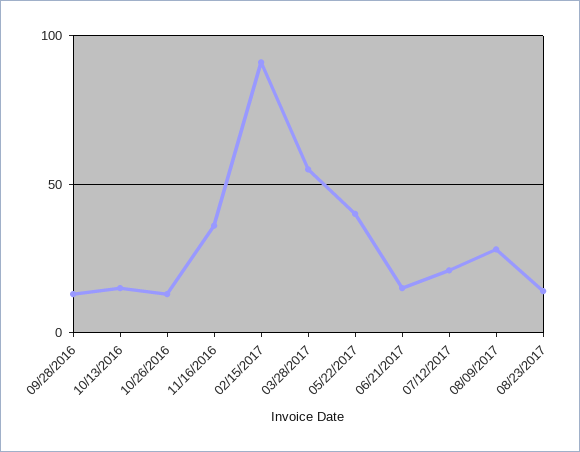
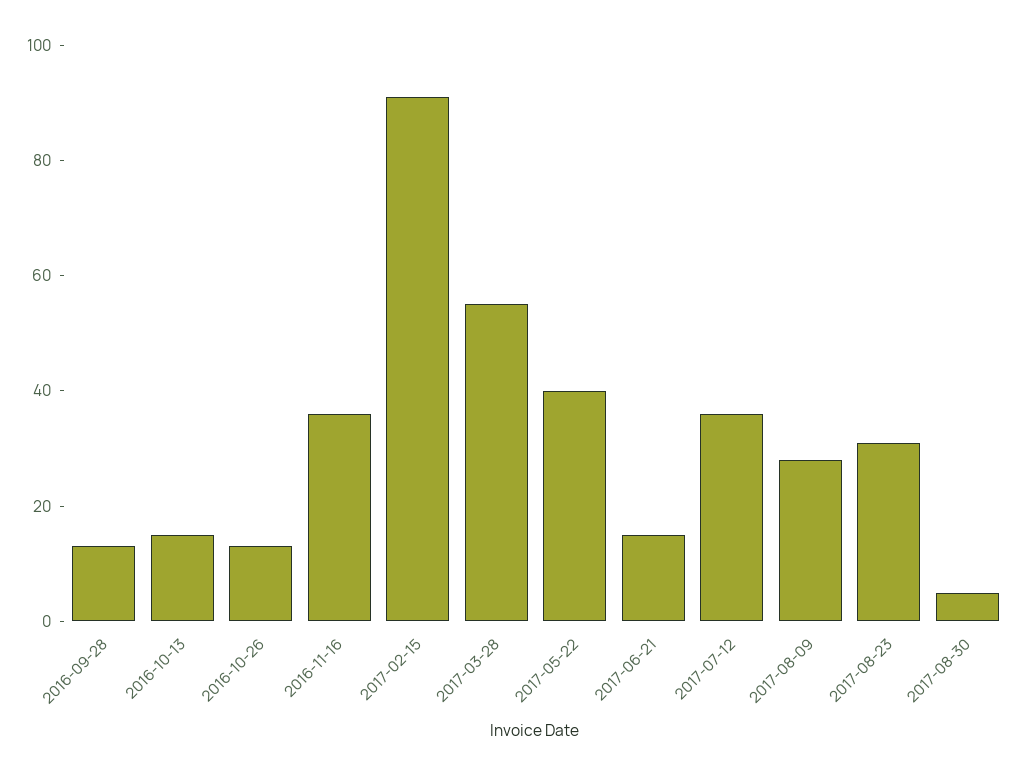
07/12/2017: 20 -> 35
08/23/2017: 15 -> 30
2017-08-30: none -> 5

